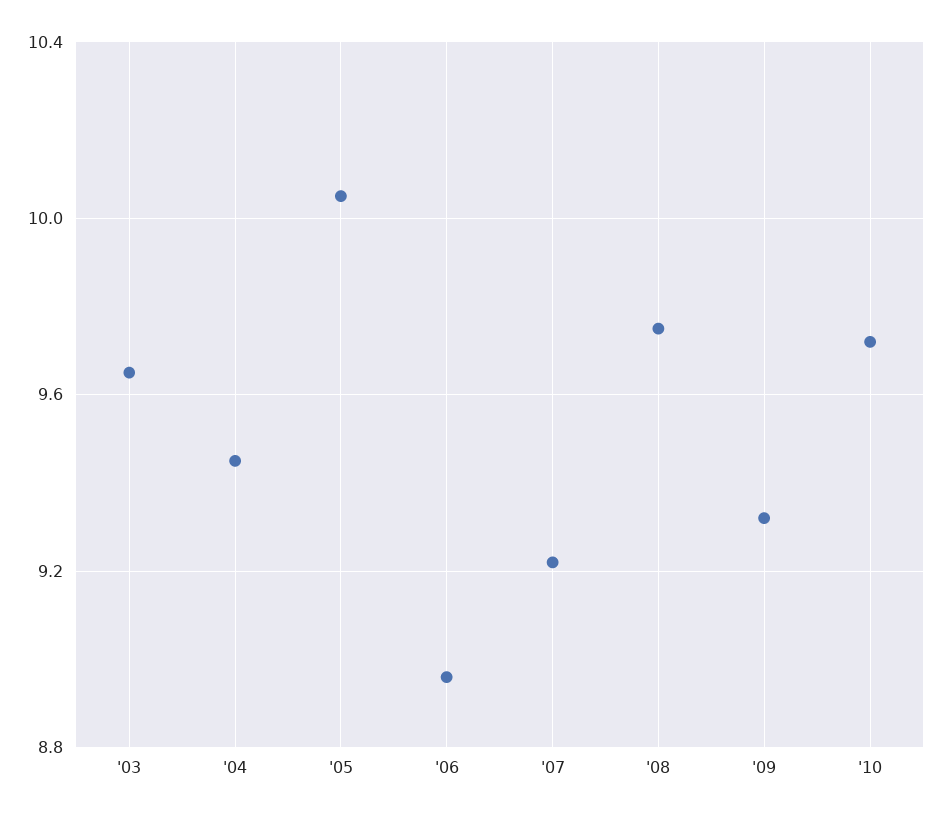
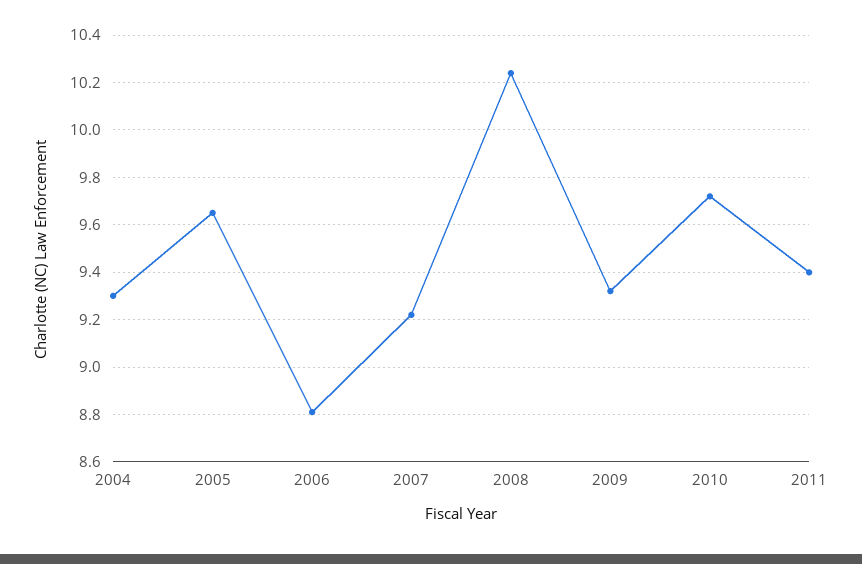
'03: 9.65 -> none
'04: 9.45 -> 9.3
'05: 10.05 -> 9.65
'06: 8.95 -> 8.8
'08: 9.75 -> 10.25
2011: none -> 9.4

